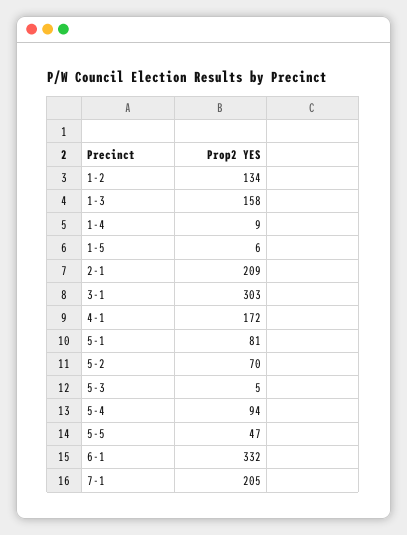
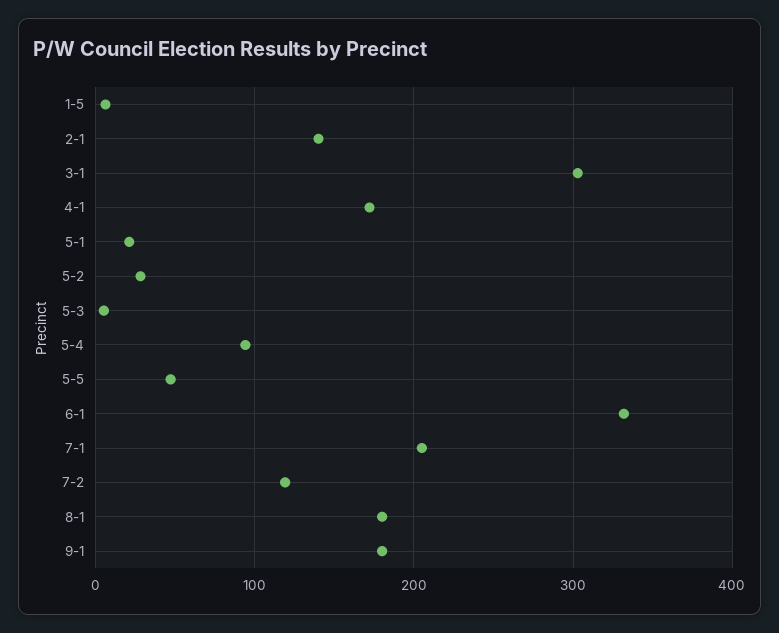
1-2: 134 -> none
1-3: 158 -> none
1-4: 9 -> none
2-1: 209 -> 140
5-1: 81 -> 20
5-2: 70 -> 30
7-2: none -> 120
8-1: none -> 180
9-1: none -> 180

